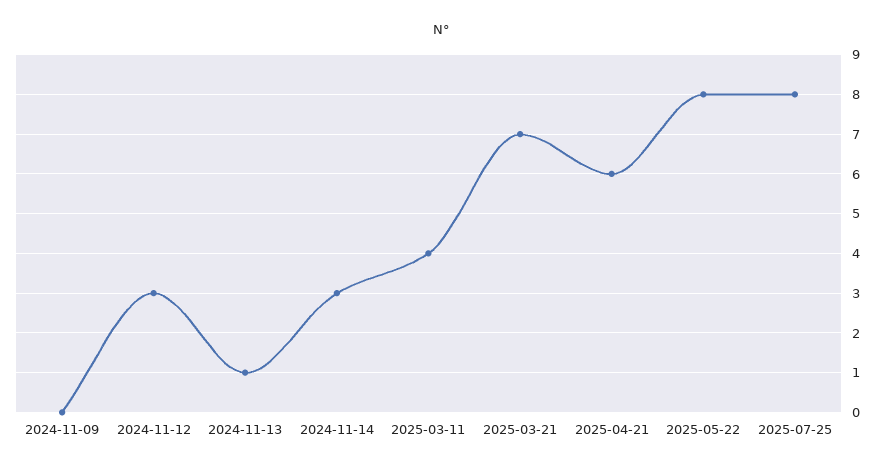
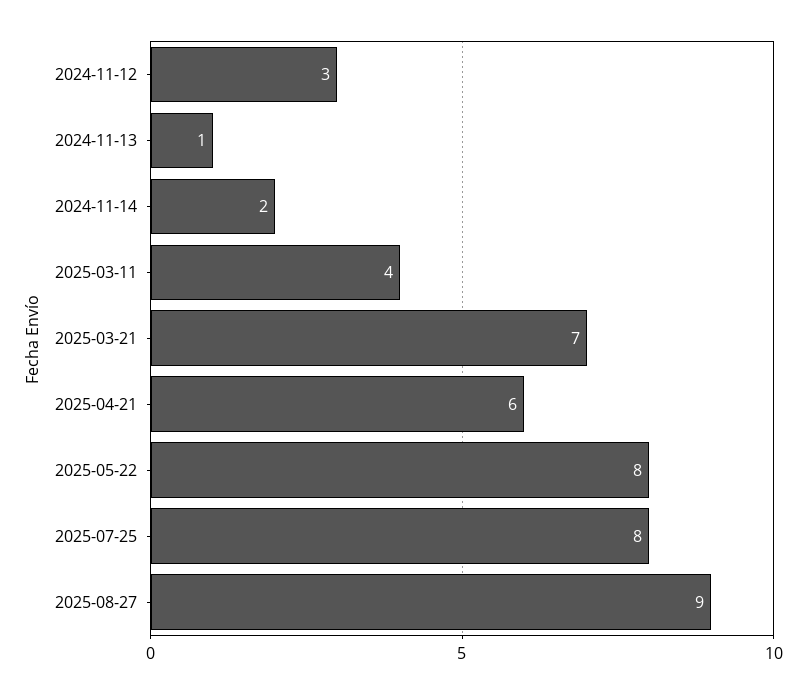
2024-11-09: 0 -> none
2024-11-14: 3 -> 2
2025-08-27: none -> 9

